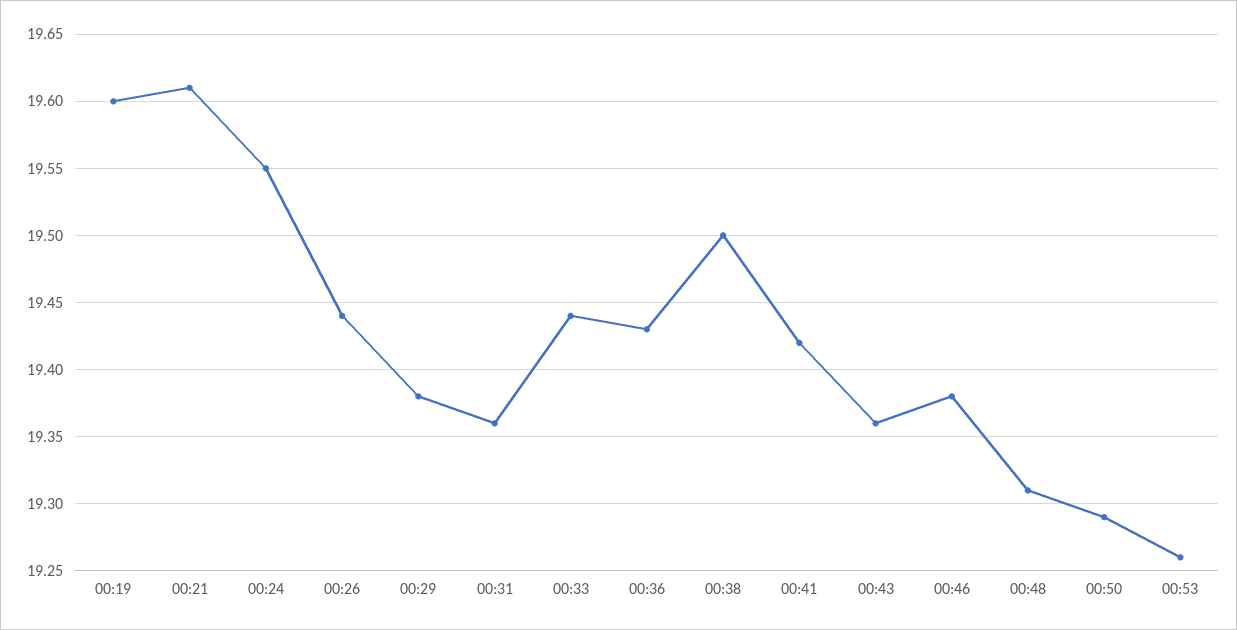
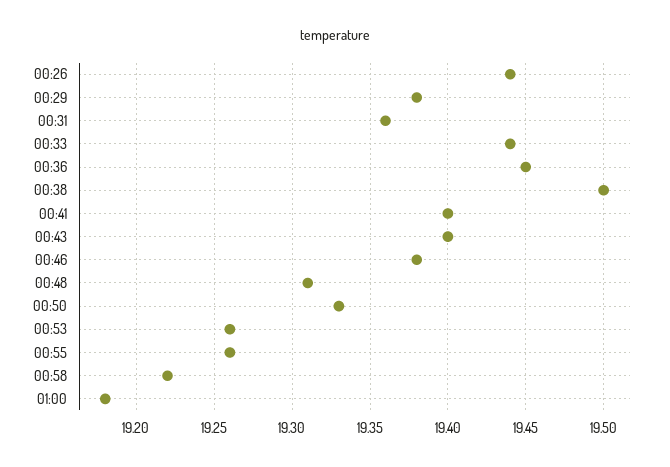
00:19: 19.6 -> none
00:21: 19.61 -> none
00:24: 19.55 -> none
00:36: 19.43 -> 19.45
00:41: 19.42 -> 19.4
00:43: 19.36 -> 19.4
00:50: 19.29 -> 19.33
00:55: none -> 19.26
00:58: none -> 19.22
01:00: none -> 19.18

